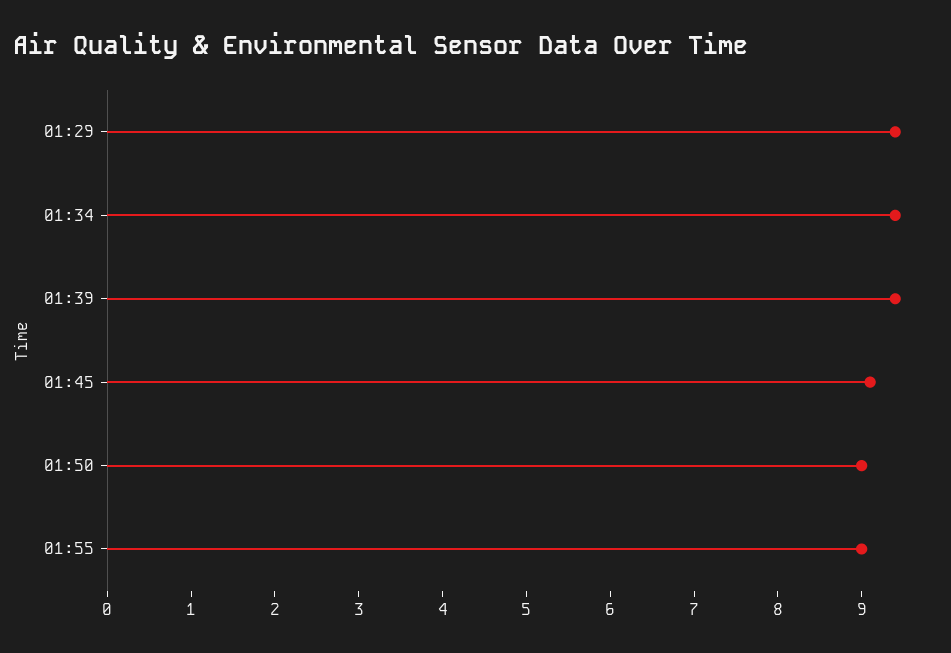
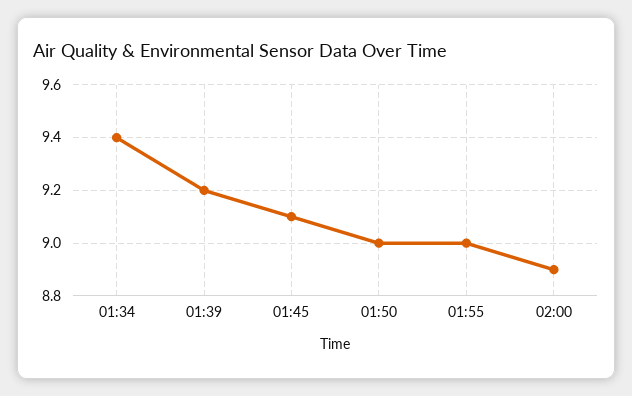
01:29: 9.4 -> none
01:39: 9.4 -> 9.2
02:00: none -> 8.9

